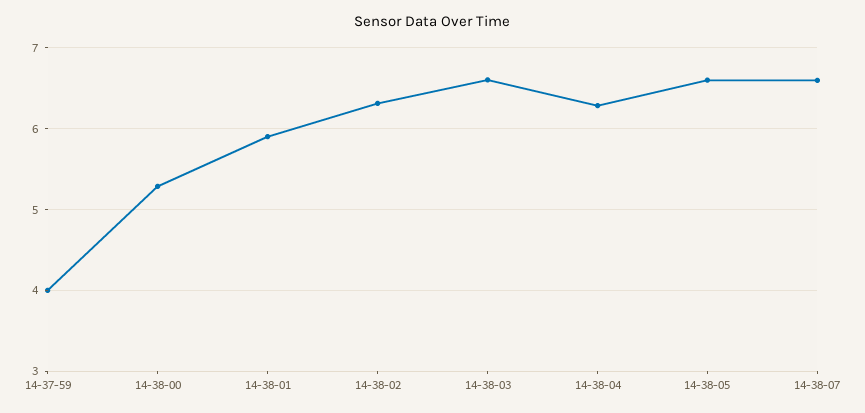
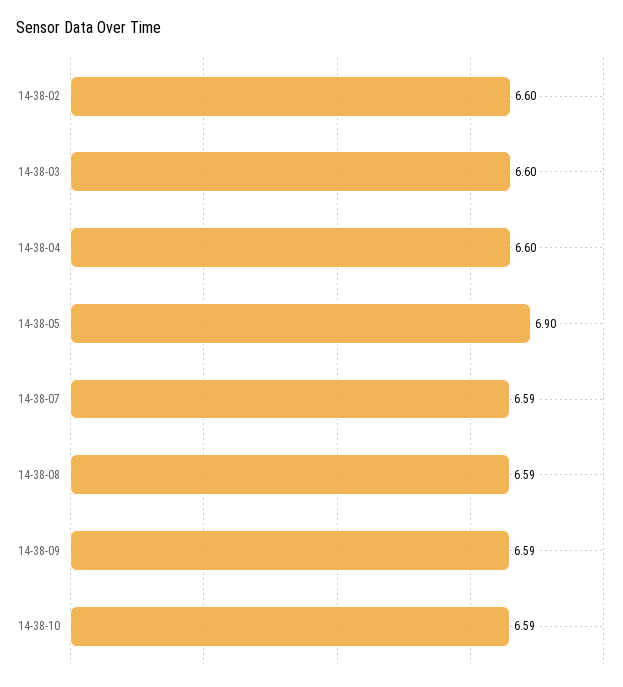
14-37-59: 4 -> none
14-38-00: 5.3 -> none
14-38-01: 5.9 -> none
14-38-02: 6.3 -> 6.6
14-38-04: 6.3 -> 6.6
14-38-05: 6.6 -> 6.9
14-38-08: none -> 6.59
14-38-09: none -> 6.59
14-38-10: none -> 6.59

